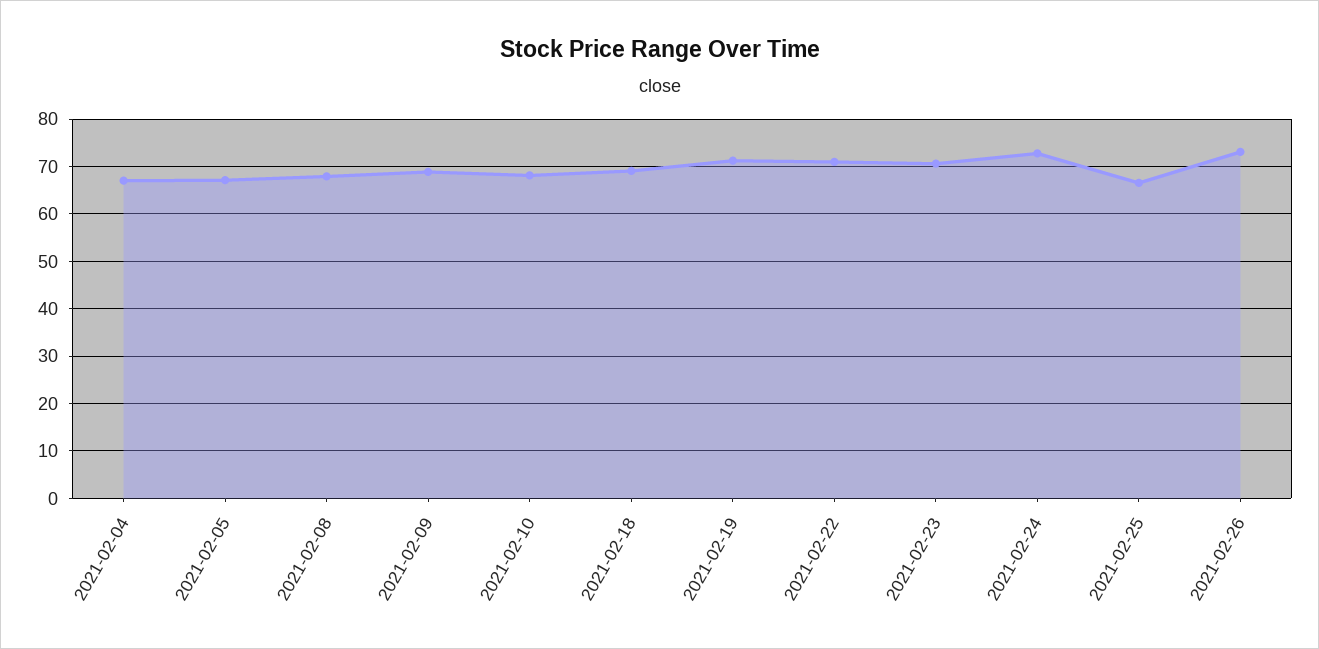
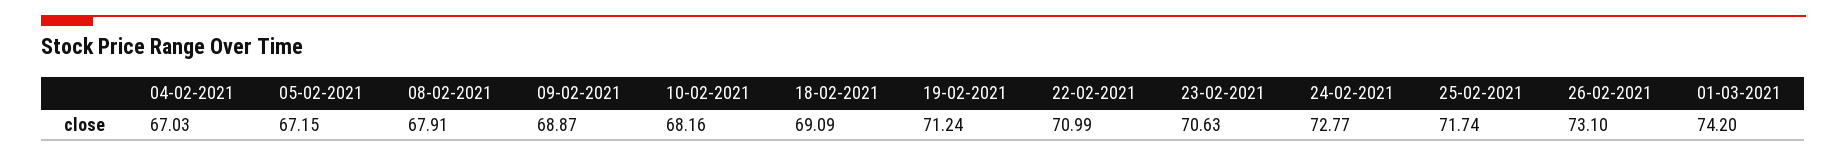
2021-02-25: 66 -> 71.74
01-03-2021: none -> 74.2

